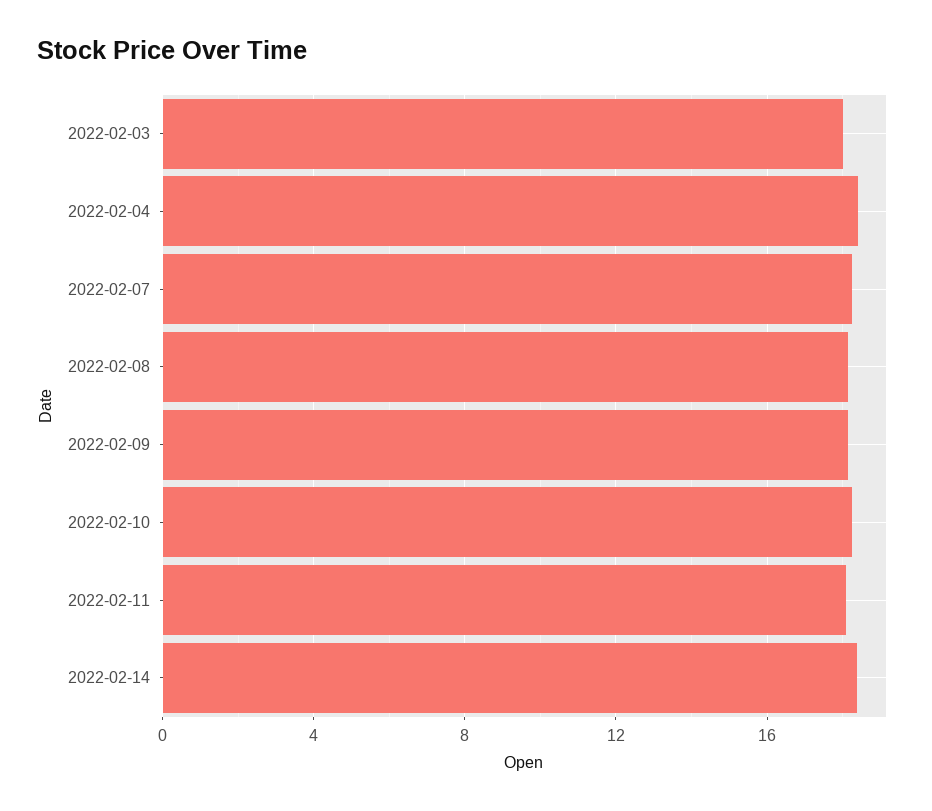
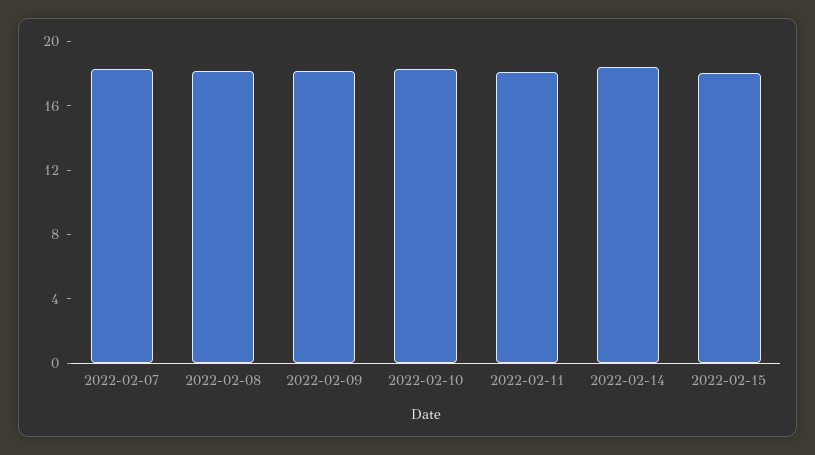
2022-02-03: 18 -> none
2022-02-04: 18.5 -> none
2022-02-15: none -> 18

